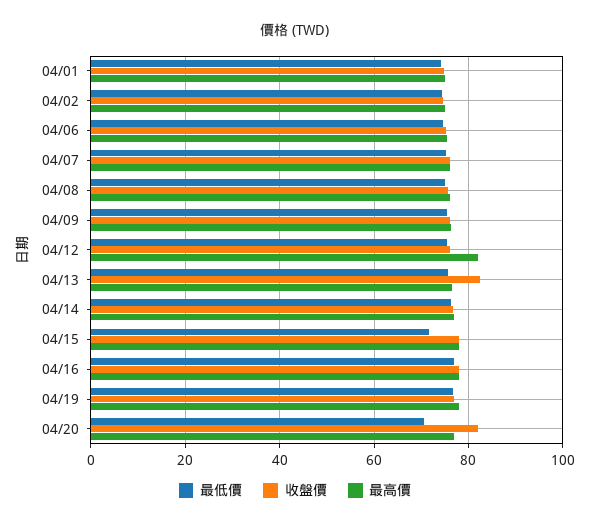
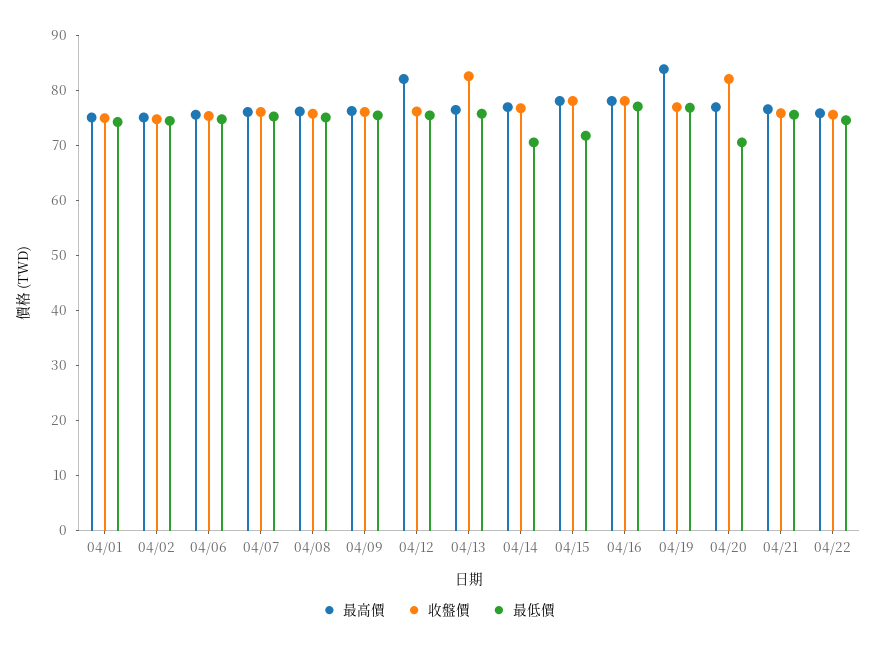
最低價, 04/14: 76 -> 70
最高價, 04/19: 78 -> 84
最高價, 04/21: none -> 76
收盤價, 04/21: none -> 76
最低價, 04/21: none -> 76
最高價, 04/22: none -> 76
收盤價, 04/22: none -> 76
最低價, 04/22: none -> 74

